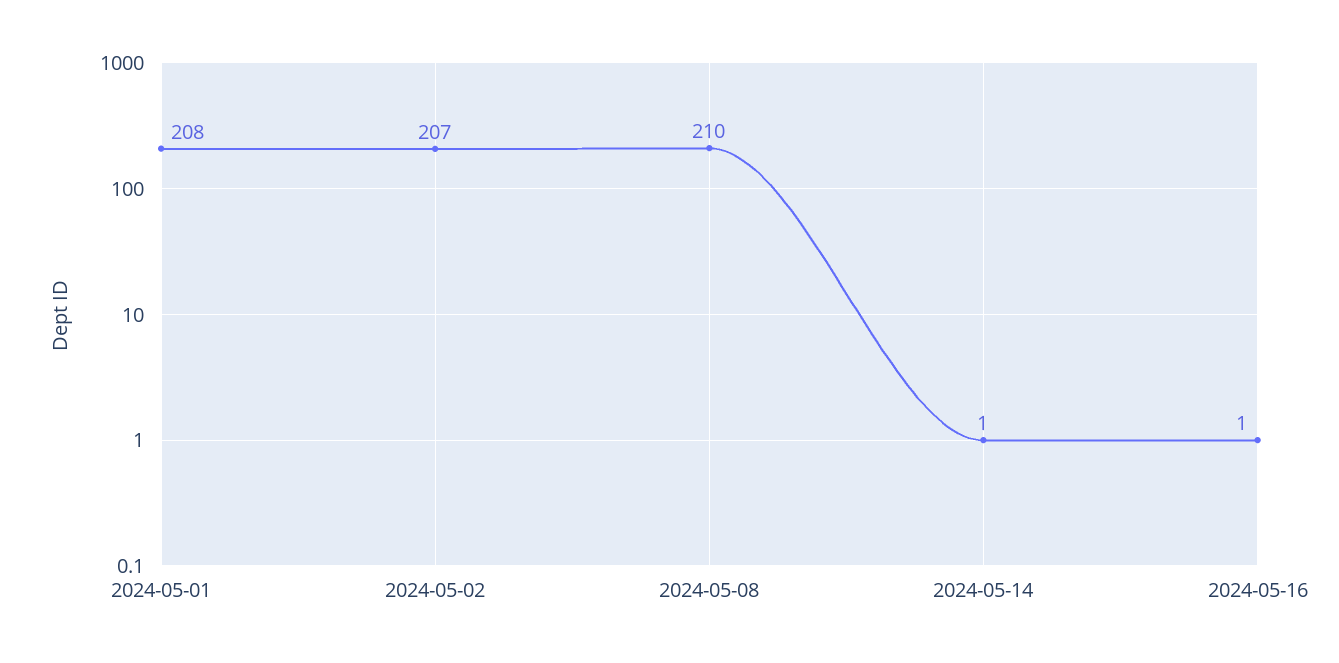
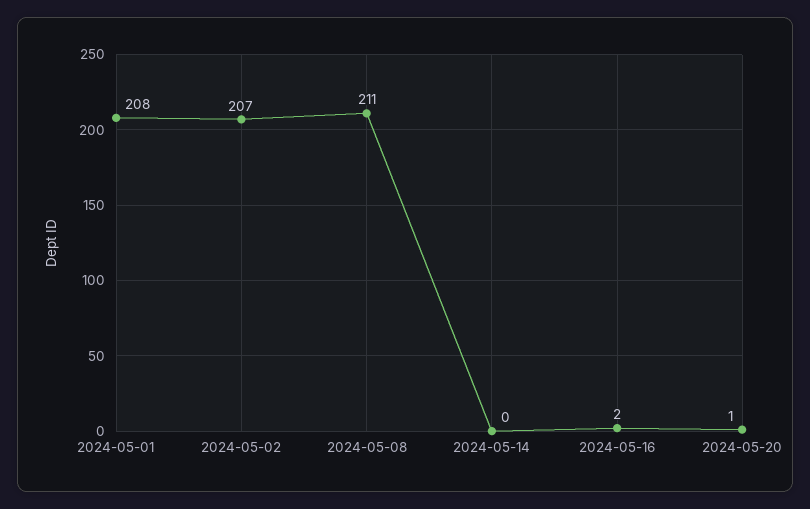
2024-05-08: 210 -> 211
2024-05-14: 1 -> 0
2024-05-16: 1 -> 2
2024-05-20: none -> 1

